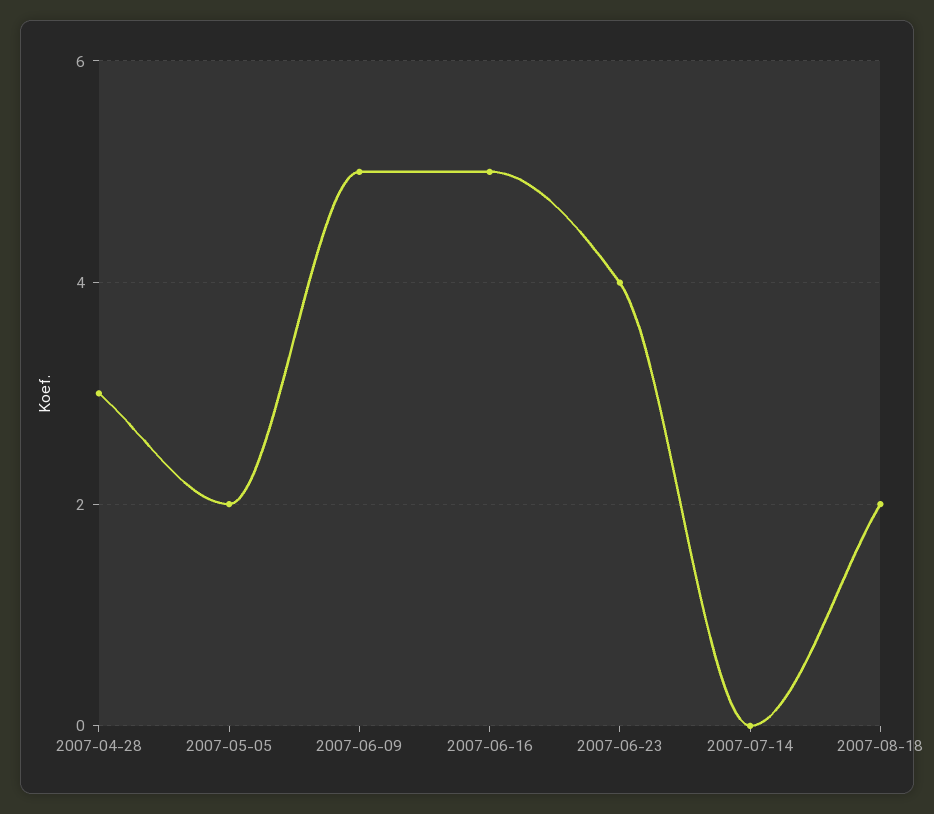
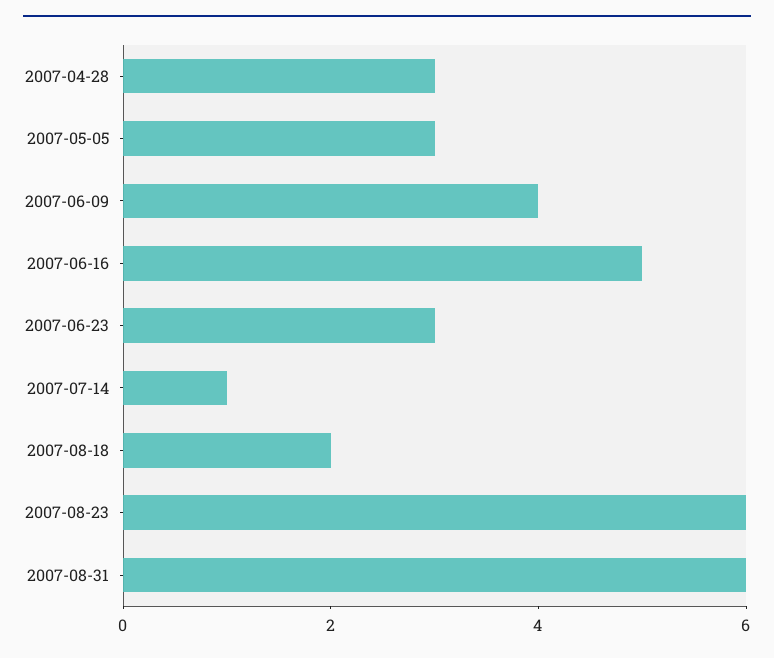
2007-05-05: 2 -> 3
2007-06-09: 5 -> 4
2007-06-23: 4 -> 3
2007-07-14: 0 -> 1
2007-08-23: none -> 6
2007-08-31: none -> 6

